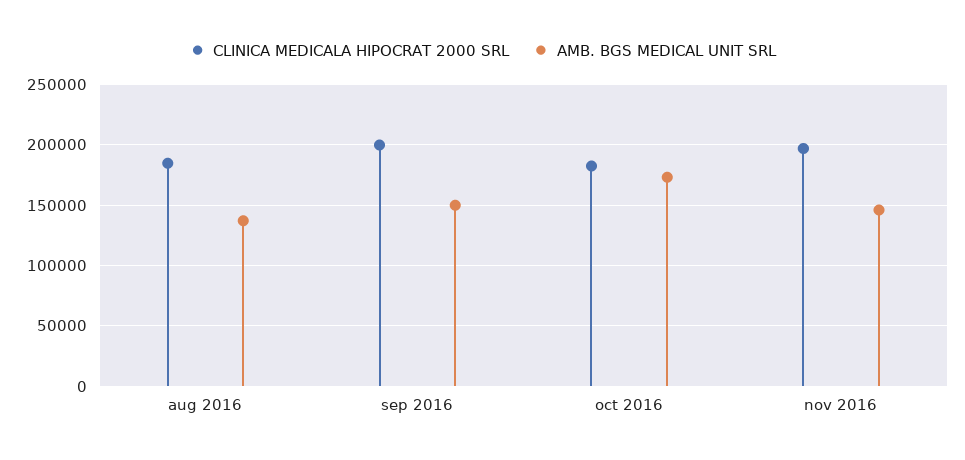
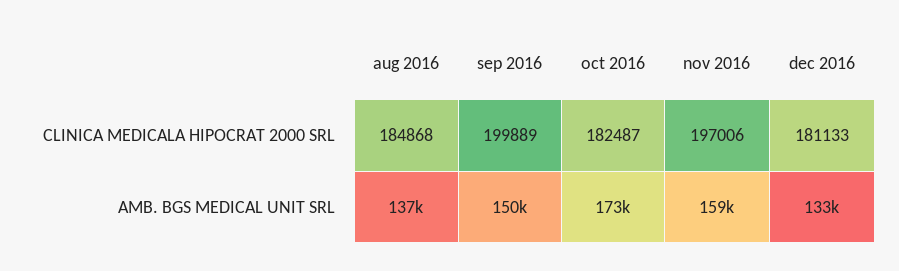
AMB. BGS MEDICAL UNIT SRL, nov 2016: 145000 -> 159000
CLINICA MEDICALA HIPOCRAT 2000 SRL, dec 2016: none -> 181133
AMB. BGS MEDICAL UNIT SRL, dec 2016: none -> 133000

